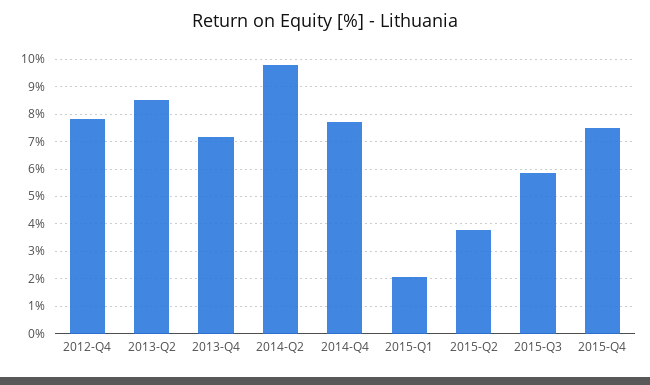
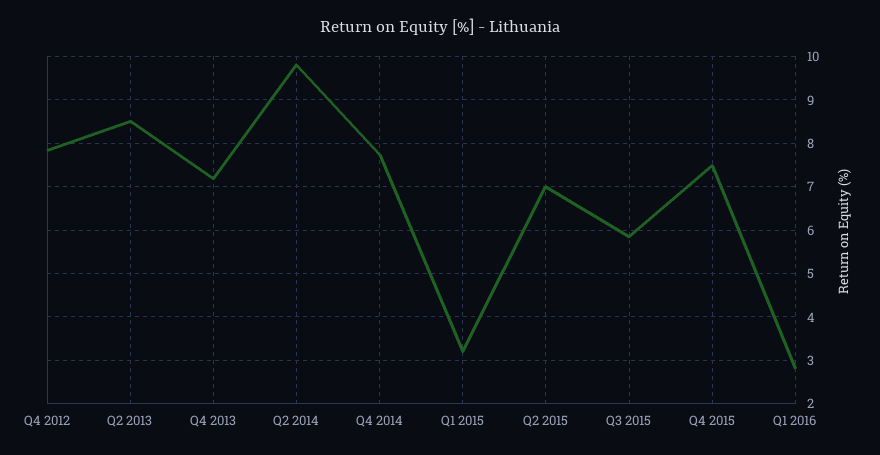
2015-Q1: 2 -> 3.2
2015-Q2: 3.75 -> 7
Q1 2016: none -> 2.8

